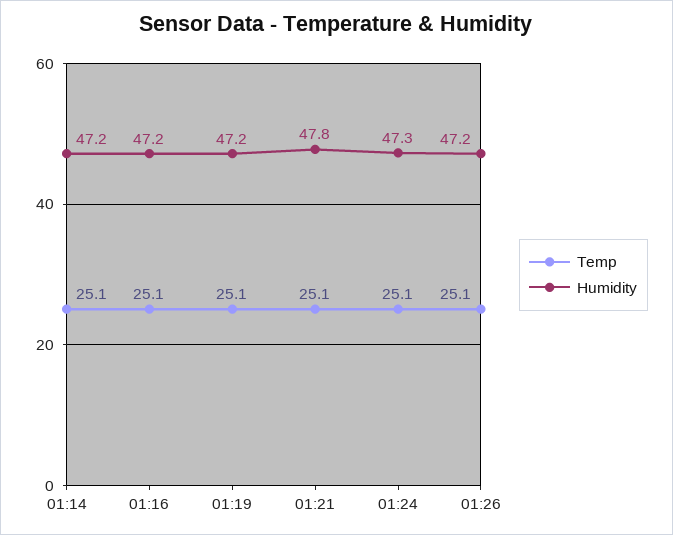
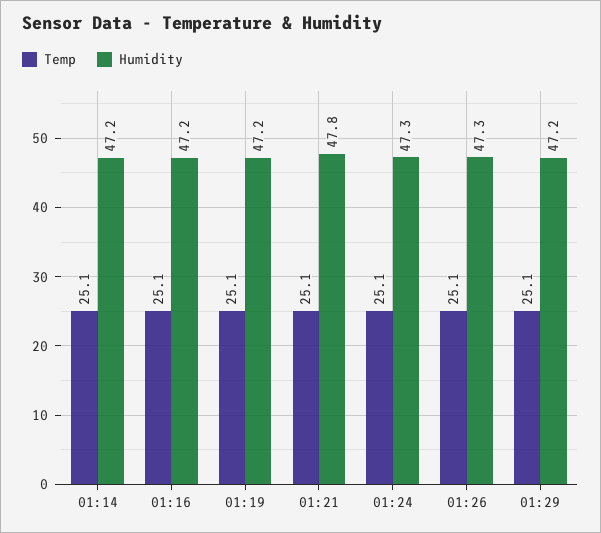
Humidity, 01:26: 47.2 -> 47.3
Temp, 01:29: none -> 25.1
Humidity, 01:29: none -> 47.2

